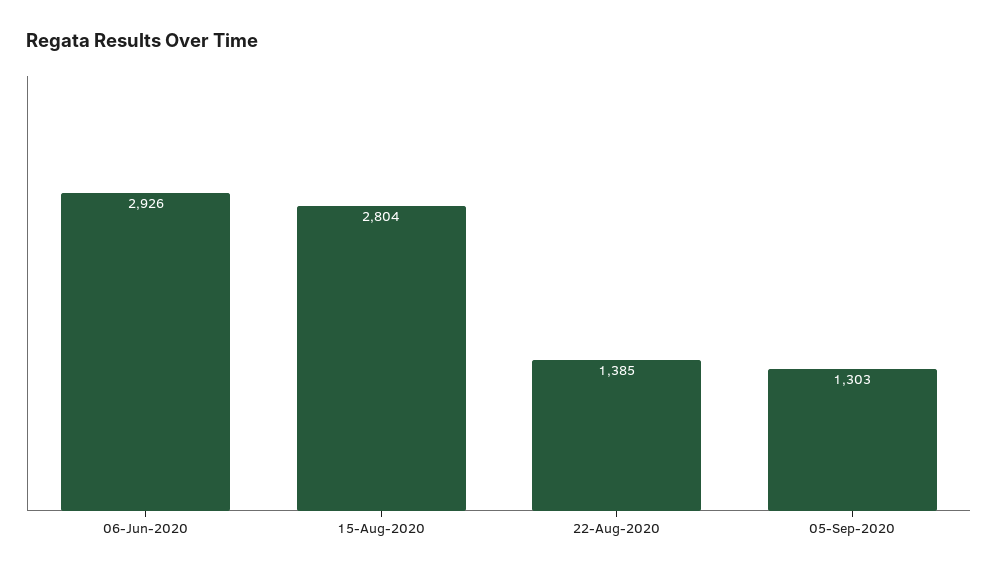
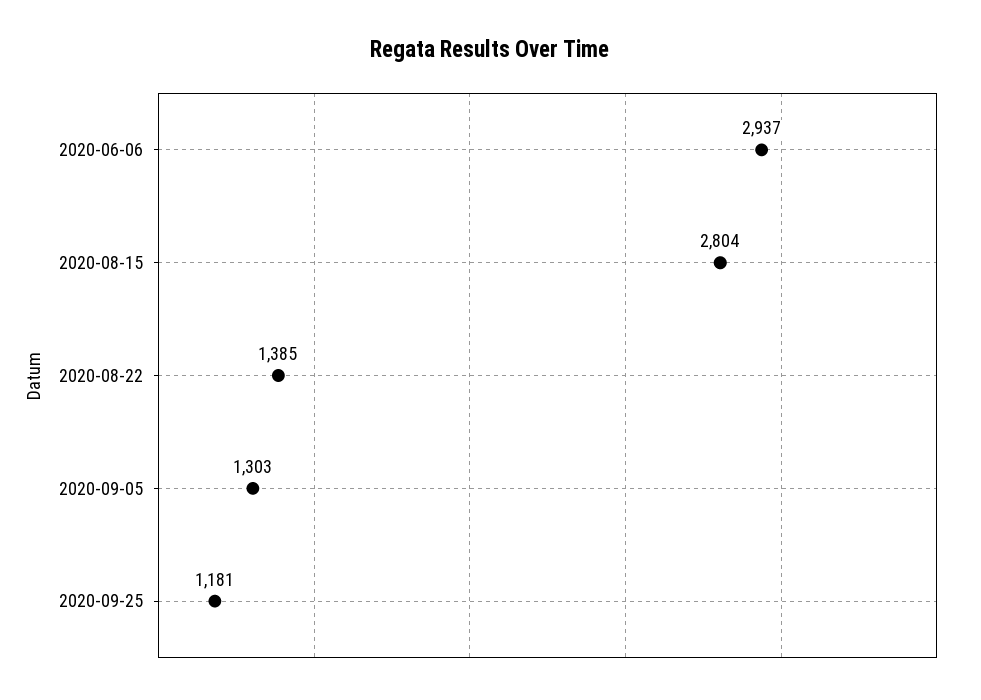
06-Jun-2020: 2926 -> 2937
2020-09-25: none -> 1181

